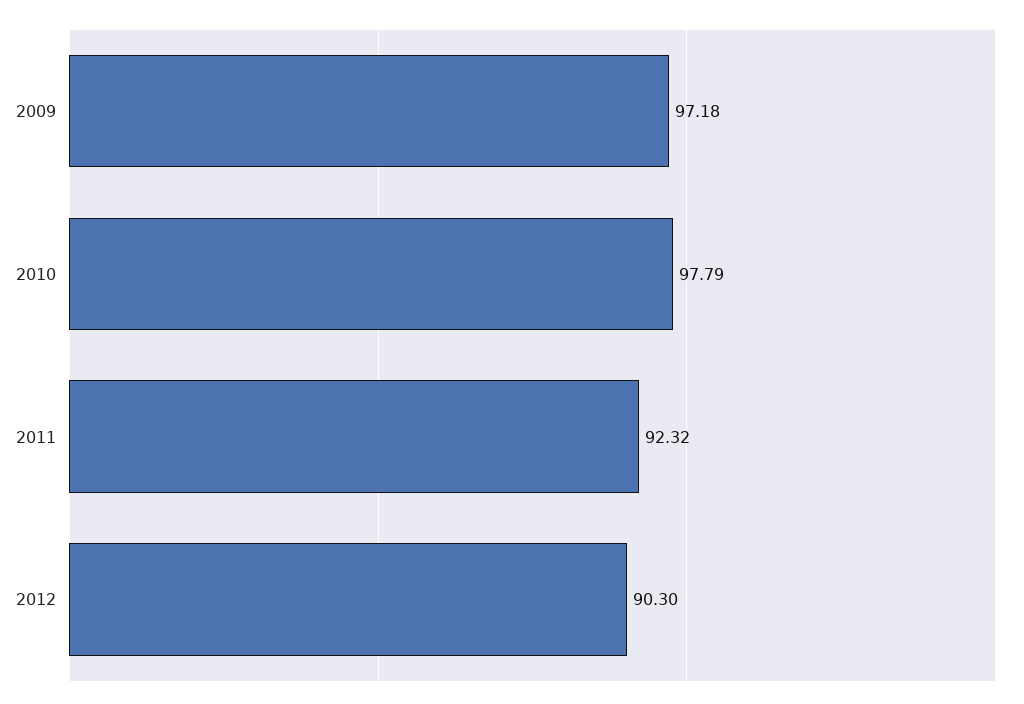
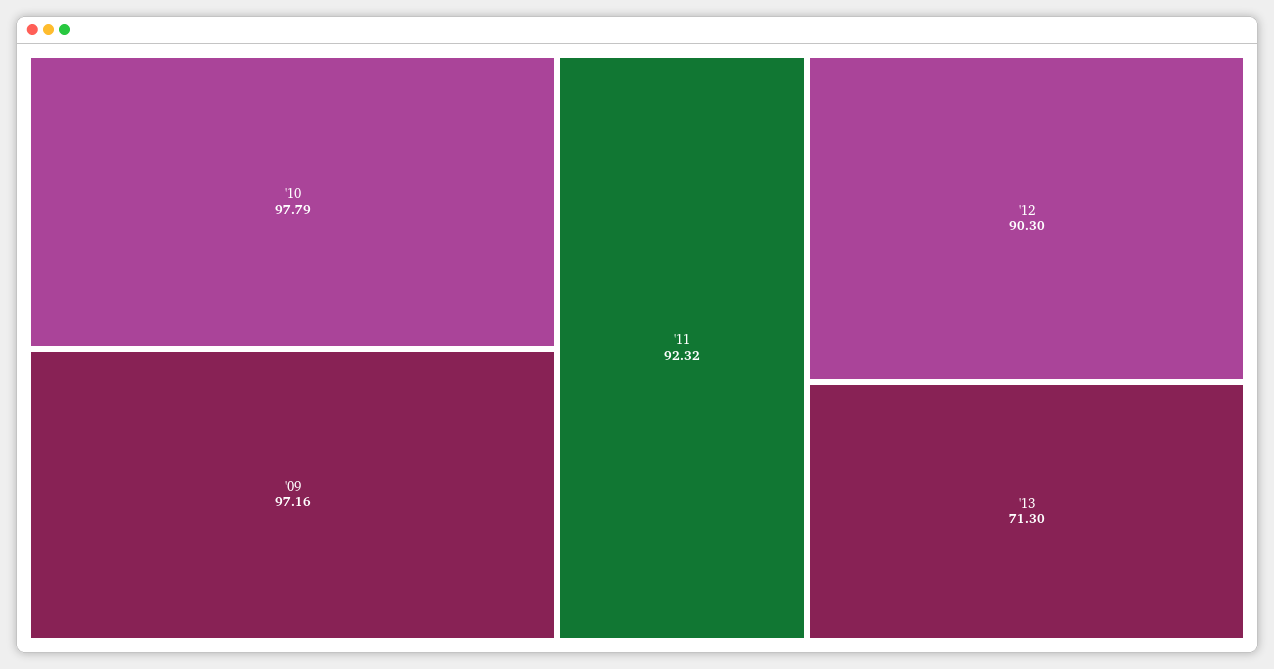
2009: 97.18 -> 97.16
'13: none -> 71.3

